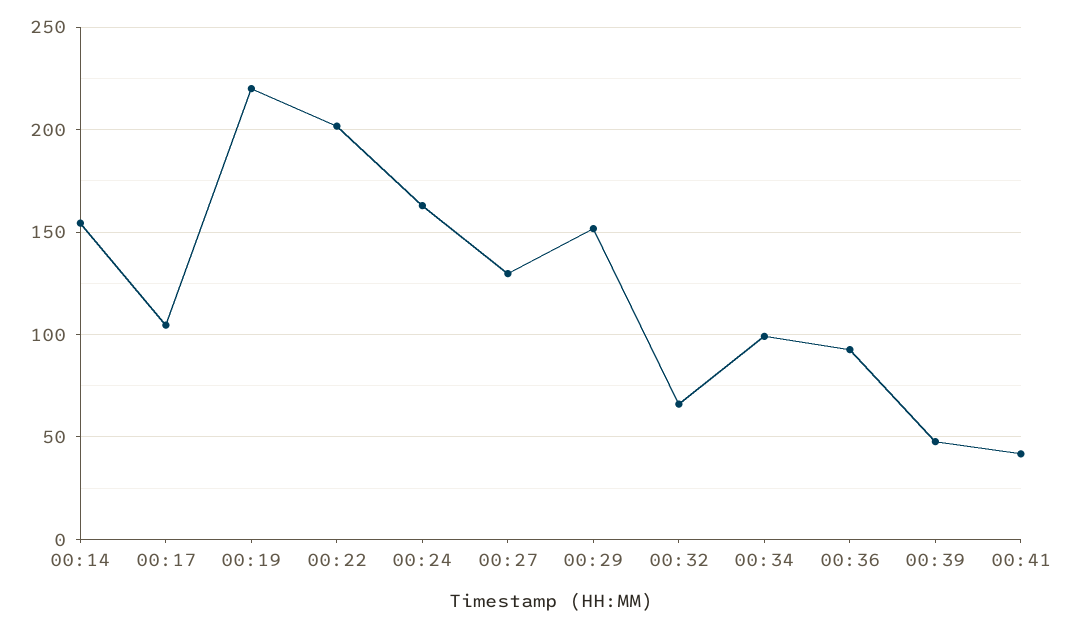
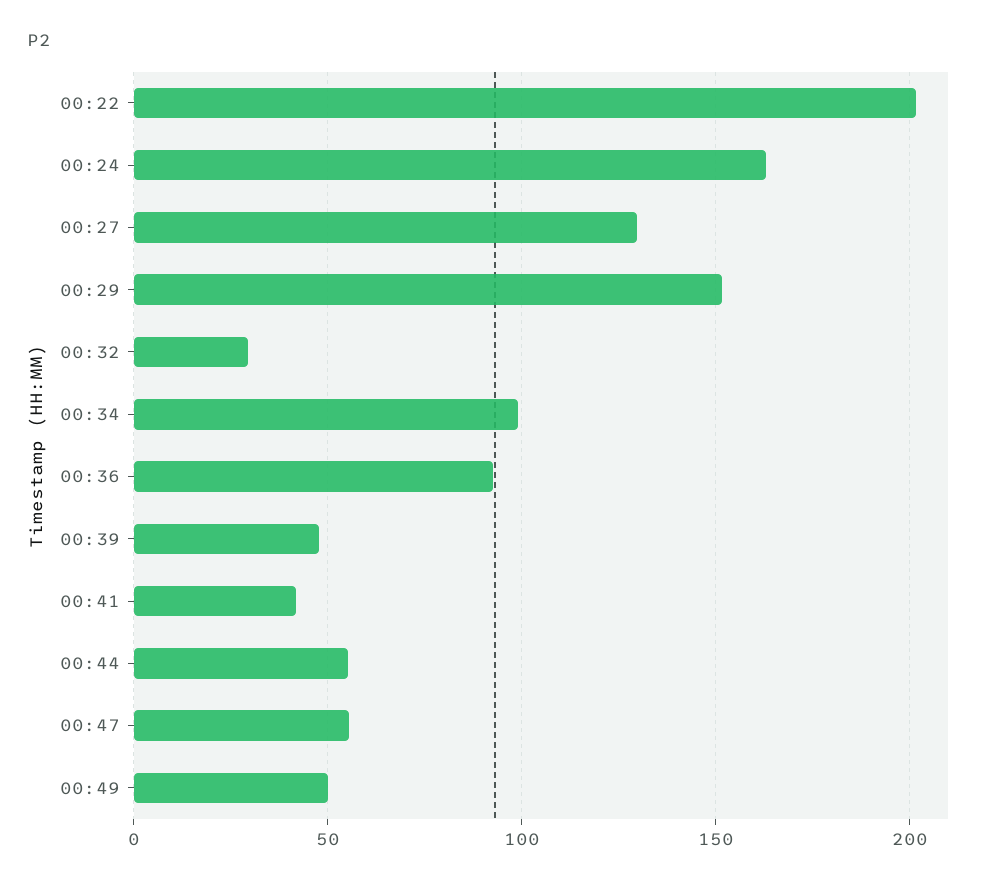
00:14: 155 -> none
00:17: 105 -> none
00:19: 220 -> none
00:32: 65 -> 30
00:44: none -> 55
00:47: none -> 55
00:49: none -> 50

